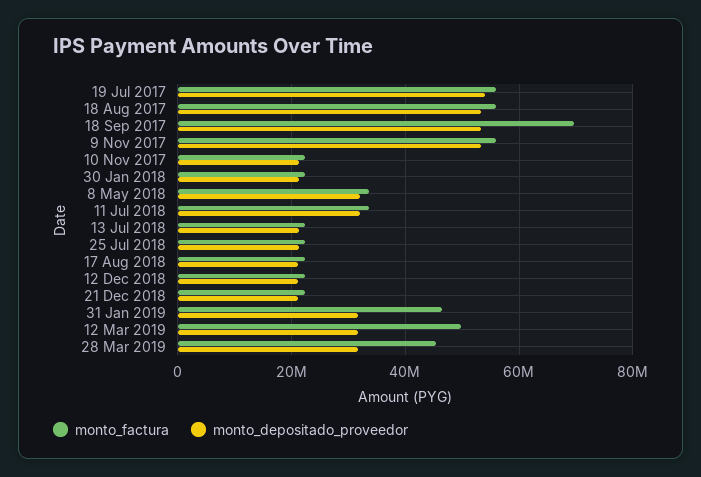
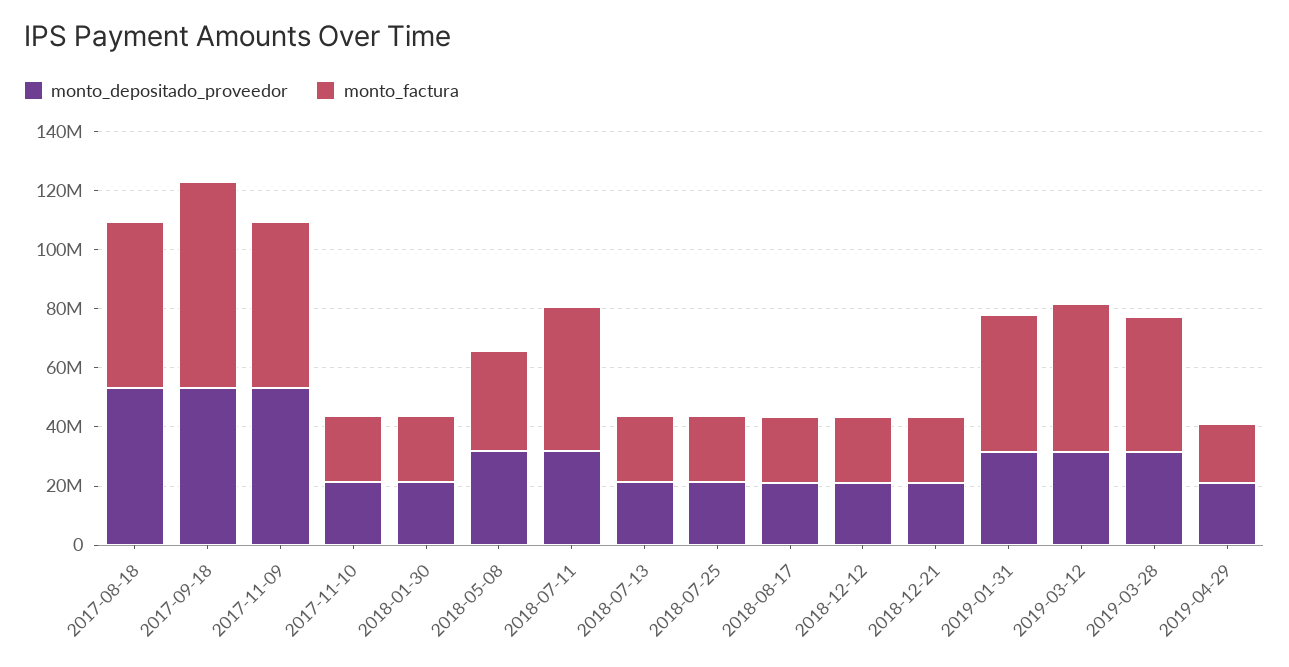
monto_factura, 19 Jul 2017: 56000000 -> none
monto_depositado_proveedor, 19 Jul 2017: 54000000 -> none
monto_factura, 11 Jul 2018: 34000000 -> 50000000
monto_depositado_proveedor, 2019-04-29: none -> 20000000
monto_factura, 2019-04-29: none -> 20000000

